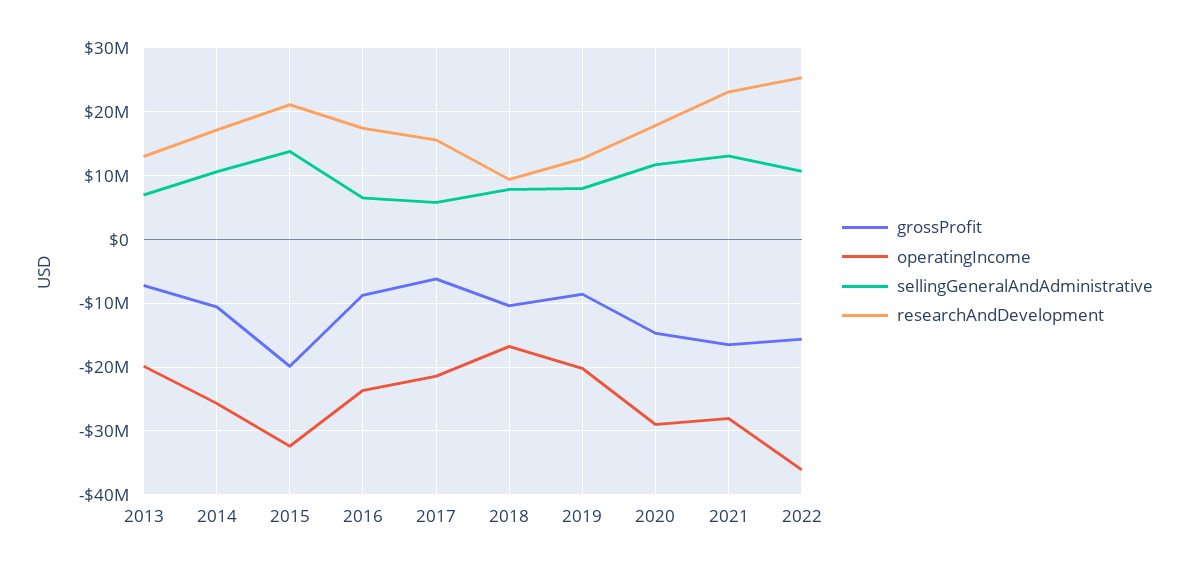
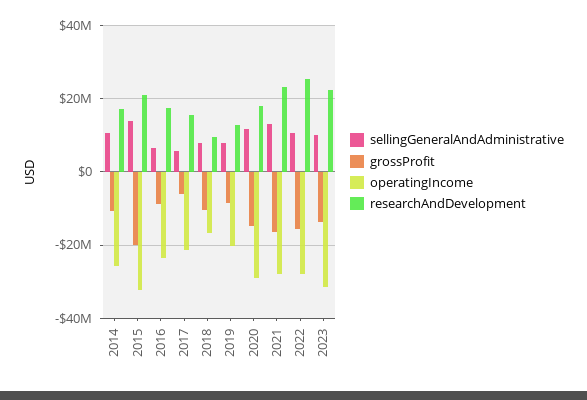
grossProfit, 2013: -7000000 -> none
operatingIncome, 2013: -20000000 -> none
sellingGeneralAndAdministrative, 2013: 7000000 -> none
researchAndDevelopment, 2013: 13000000 -> none
operatingIncome, 2022: -36000000 -> -28000000
sellingGeneralAndAdministrative, 2023: none -> 10000000
grossProfit, 2023: none -> -14000000
operatingIncome, 2023: none -> -32000000
researchAndDevelopment, 2023: none -> 22000000

